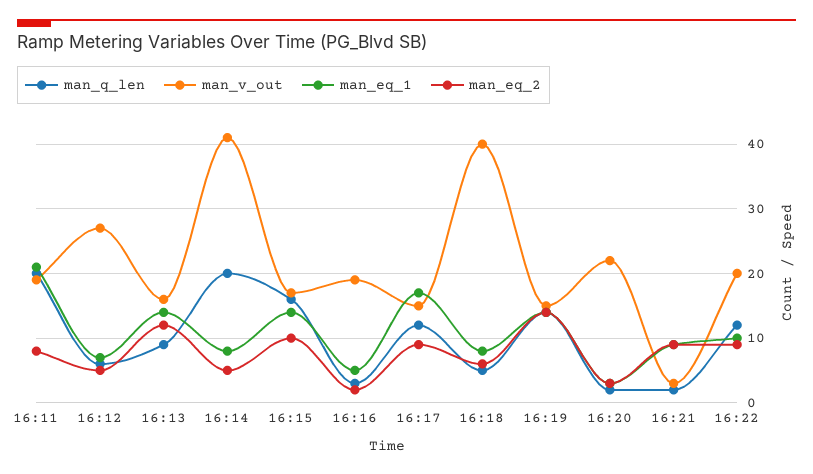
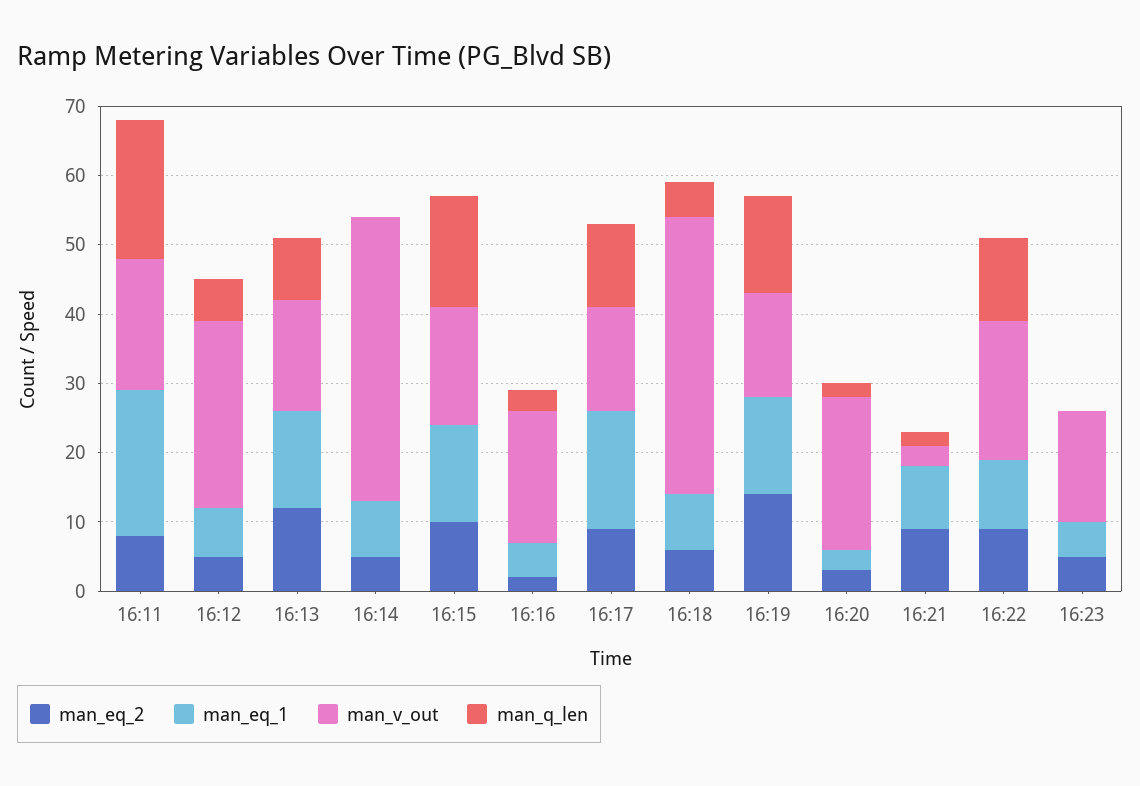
man_q_len, 16:14: 20 -> 0
man_eq_2, 16:23: none -> 5
man_eq_1, 16:23: none -> 5
man_v_out, 16:23: none -> 15
man_q_len, 16:23: none -> 0

